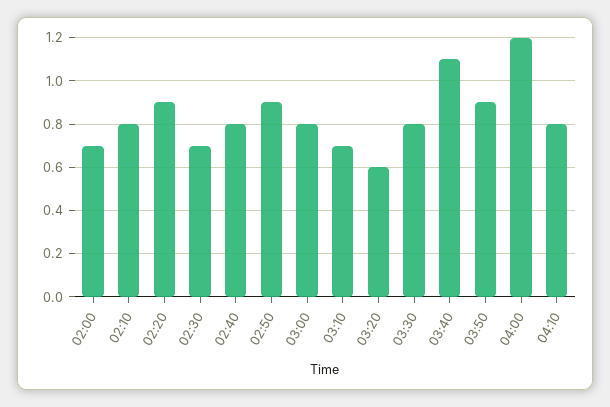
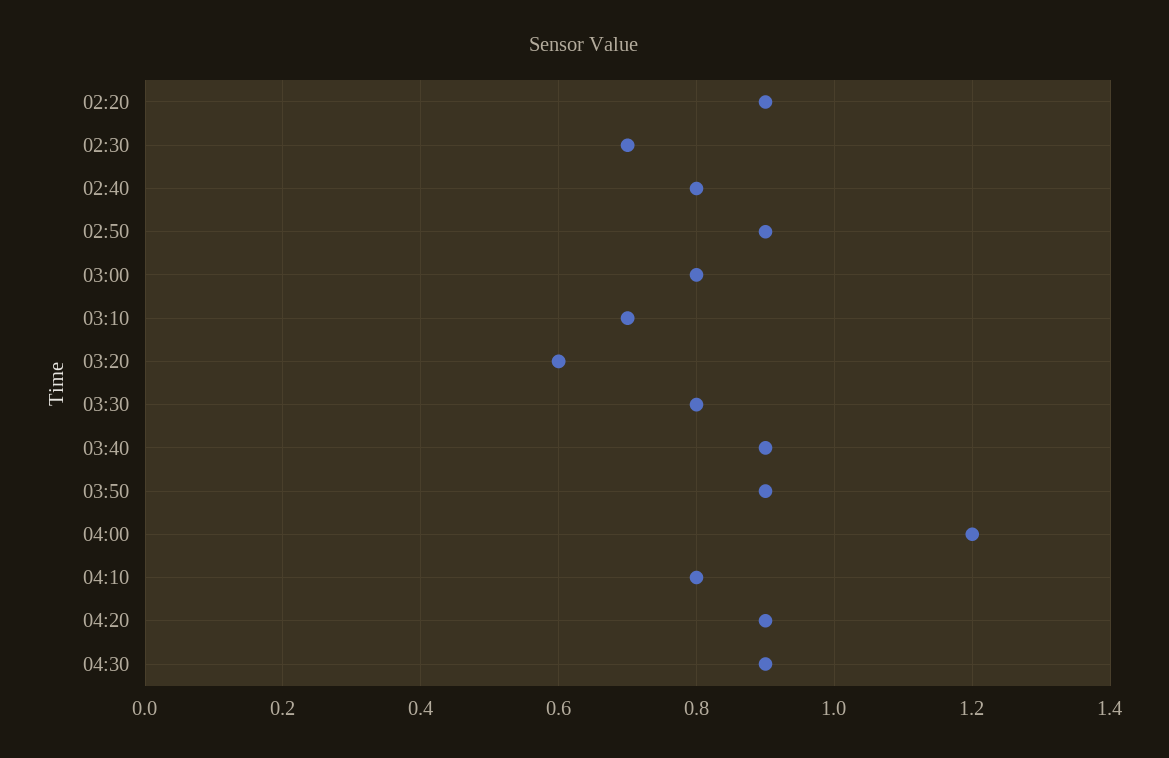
02:00: 0.7 -> none
02:10: 0.8 -> none
03:40: 1.1 -> 0.9
04:20: none -> 0.9
04:30: none -> 0.9

